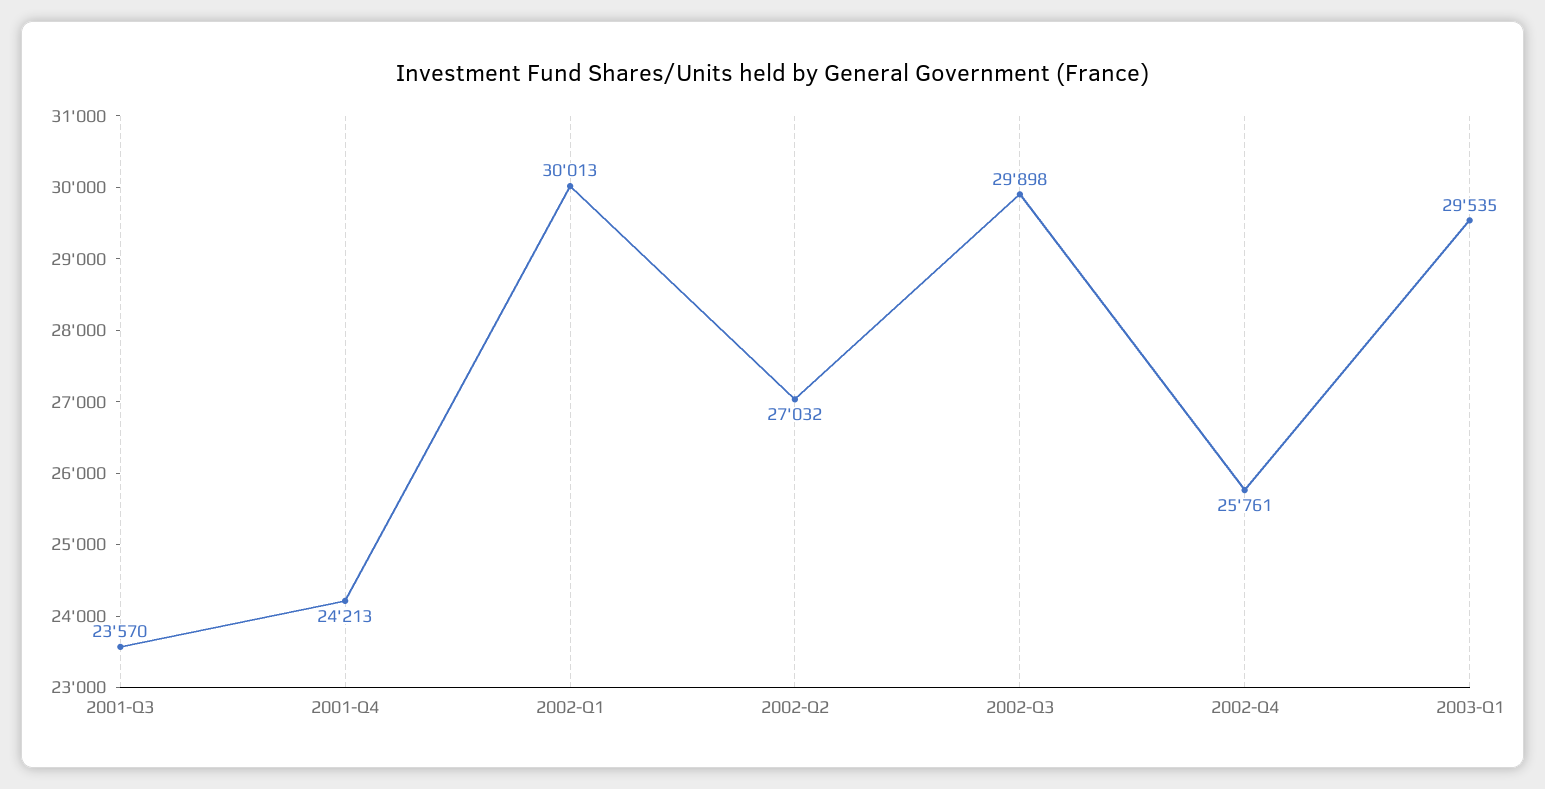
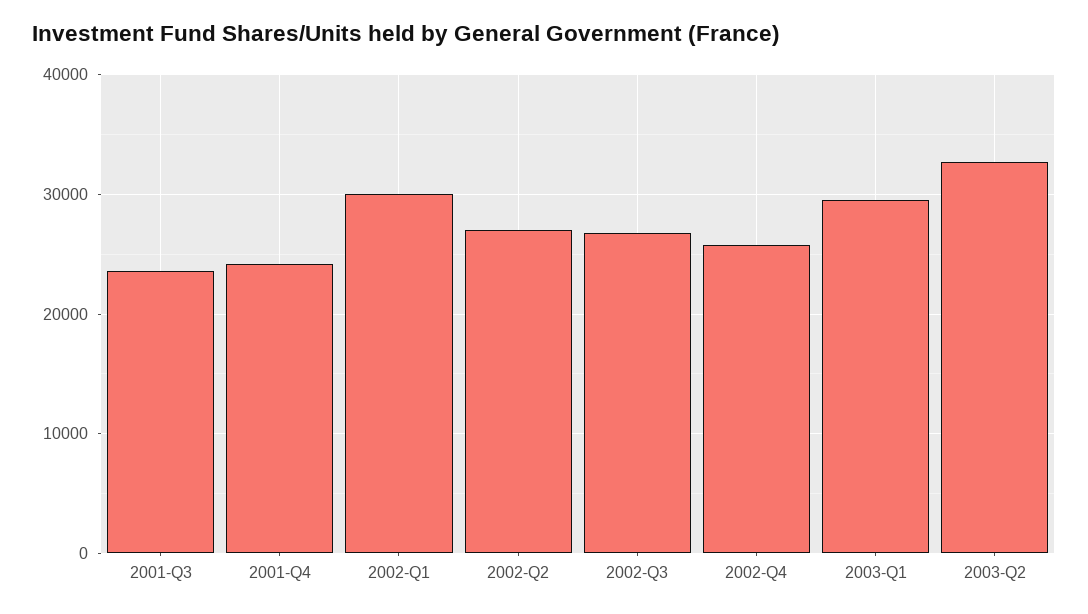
2002-Q3: 29898 -> 27000
2003-Q2: none -> 33000

